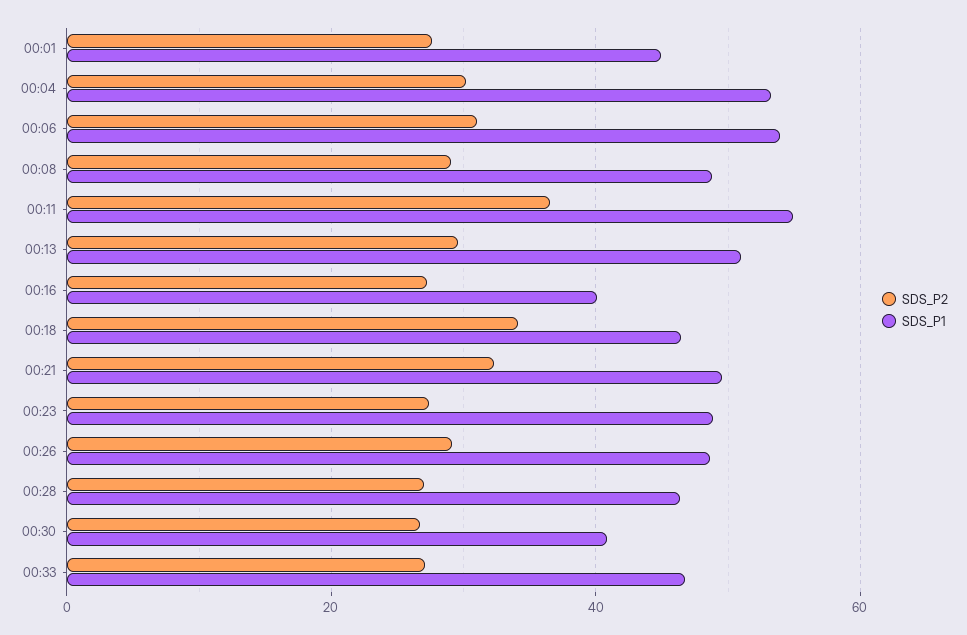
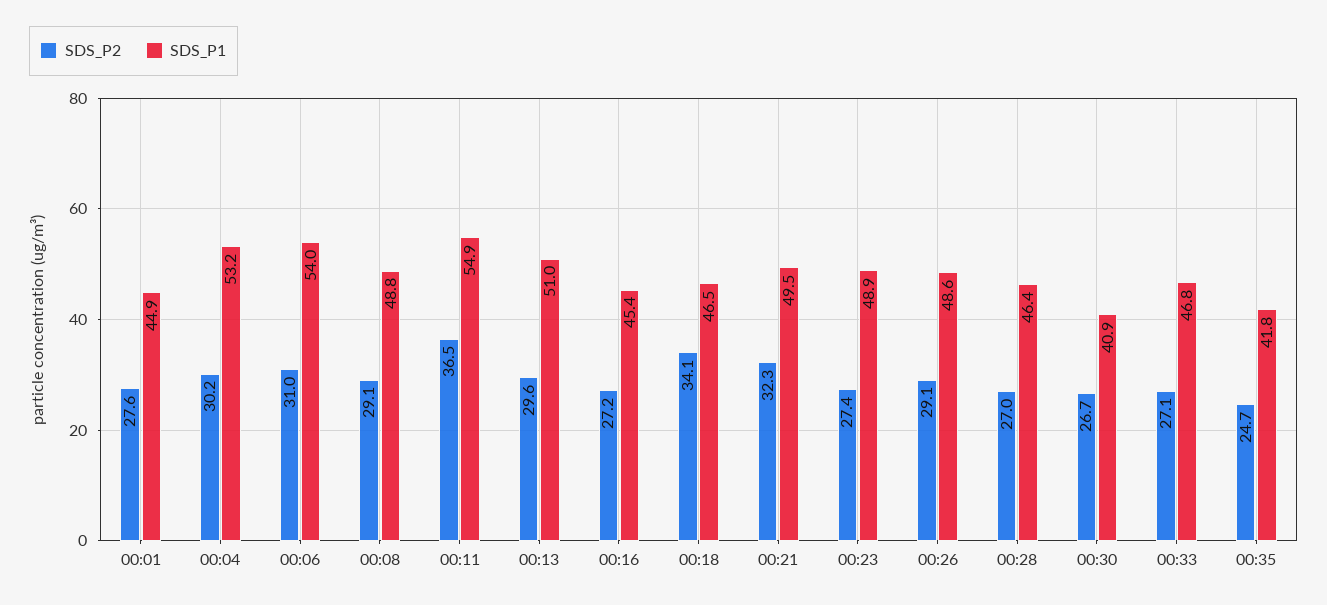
SDS_P1, 00:16: 40 -> 45.4
SDS_P2, 00:35: none -> 24.7
SDS_P1, 00:35: none -> 41.8

